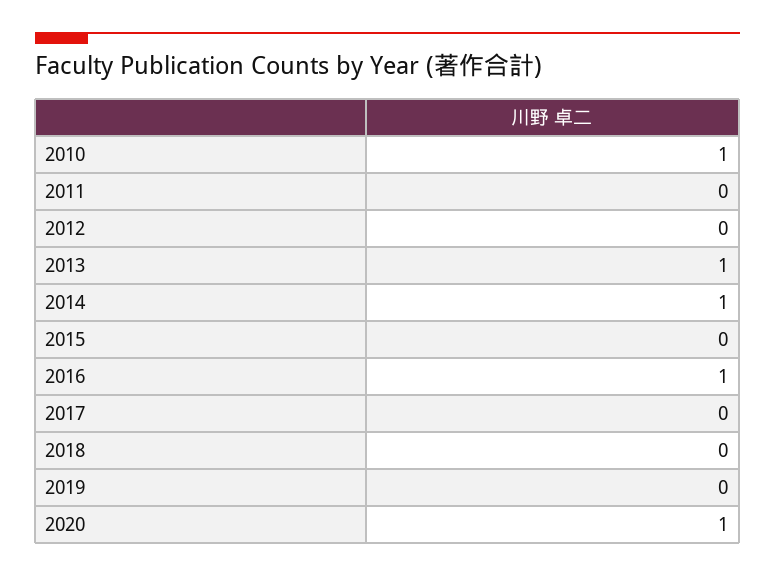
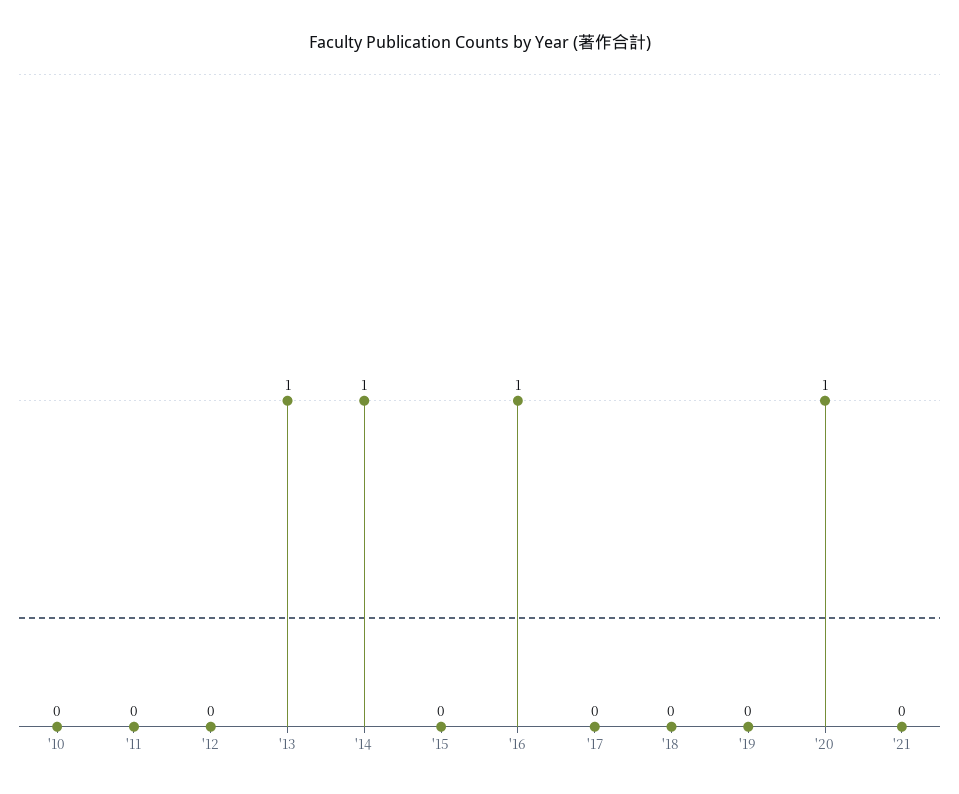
2010: 1 -> 0
'21: none -> 0

